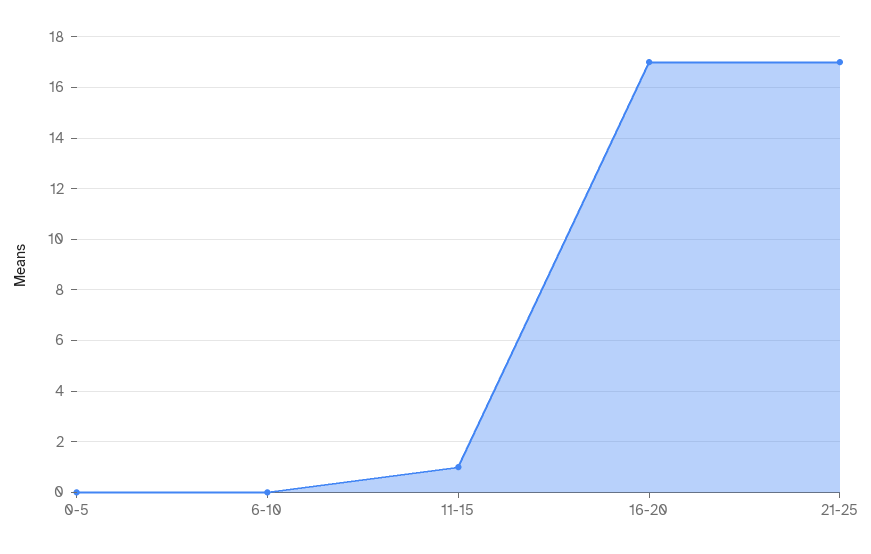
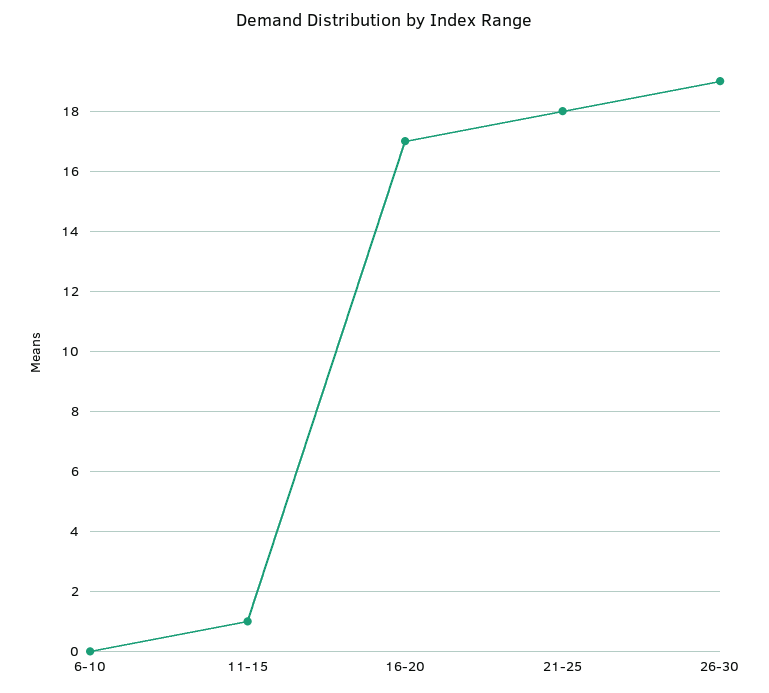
0-5: 0 -> none
21-25: 17 -> 18
26-30: none -> 19

